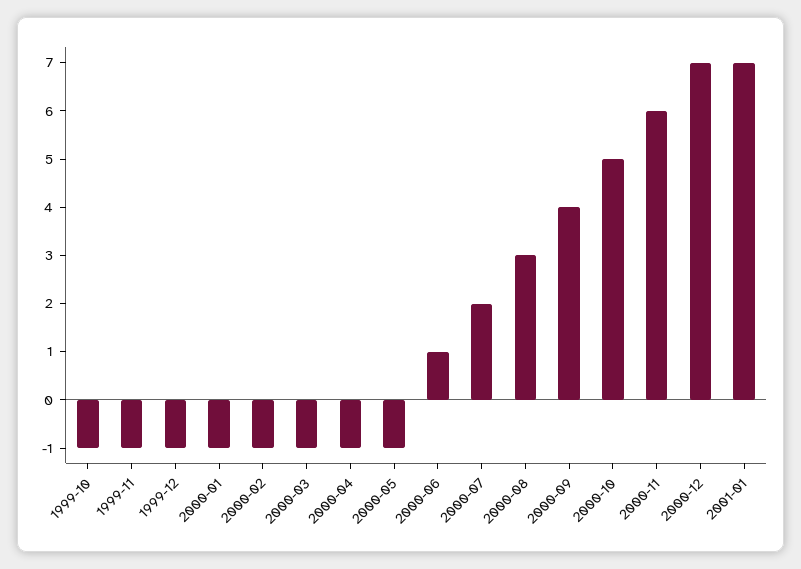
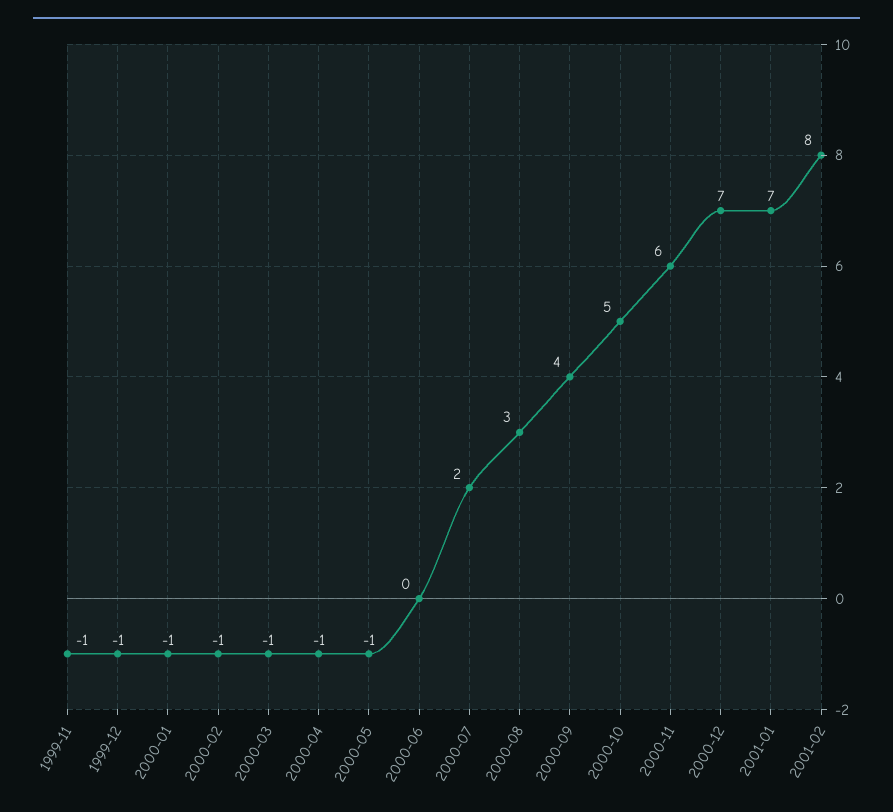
1999-10: -1 -> none
2000-06: 1 -> 0
2001-02: none -> 8

